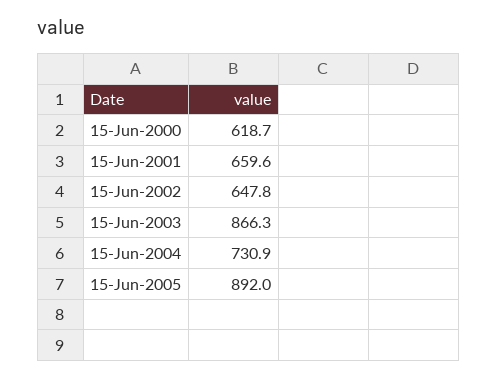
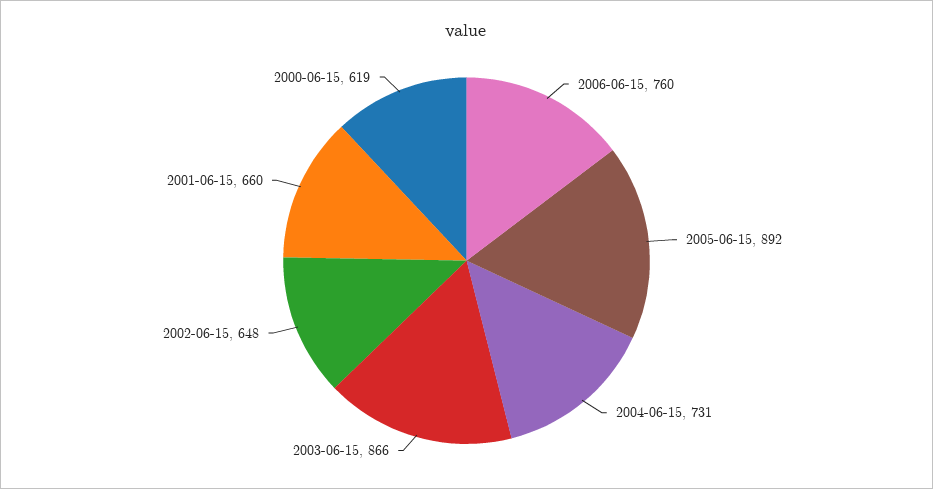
2006-06-15: none -> 760

